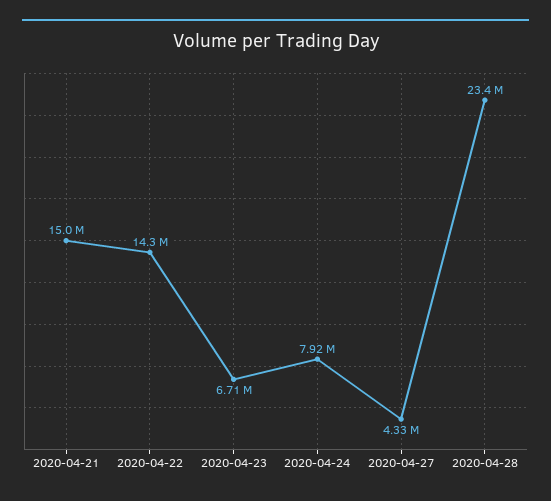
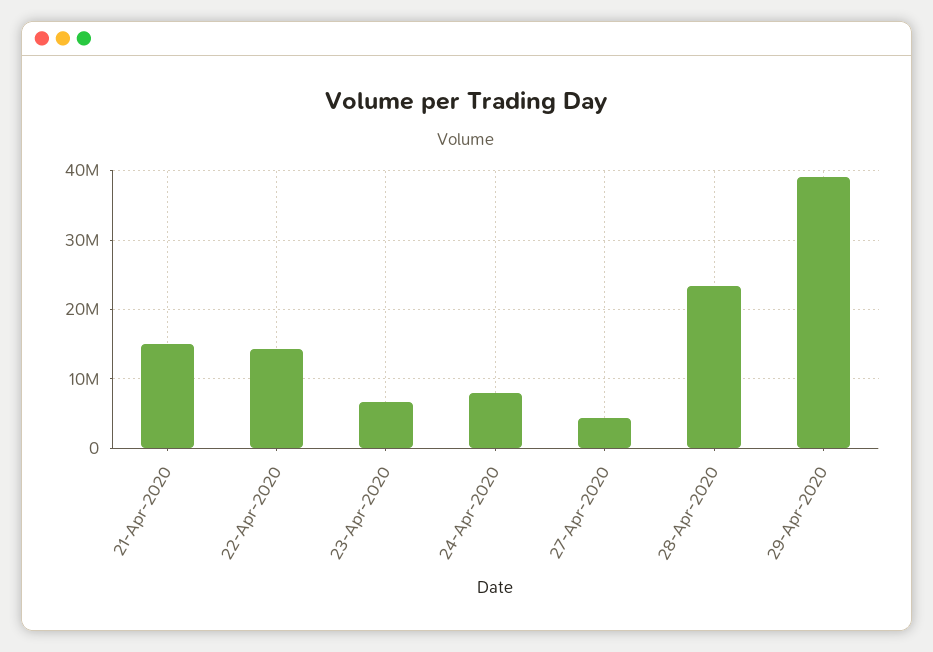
29-Apr-2020: none -> 39000000

